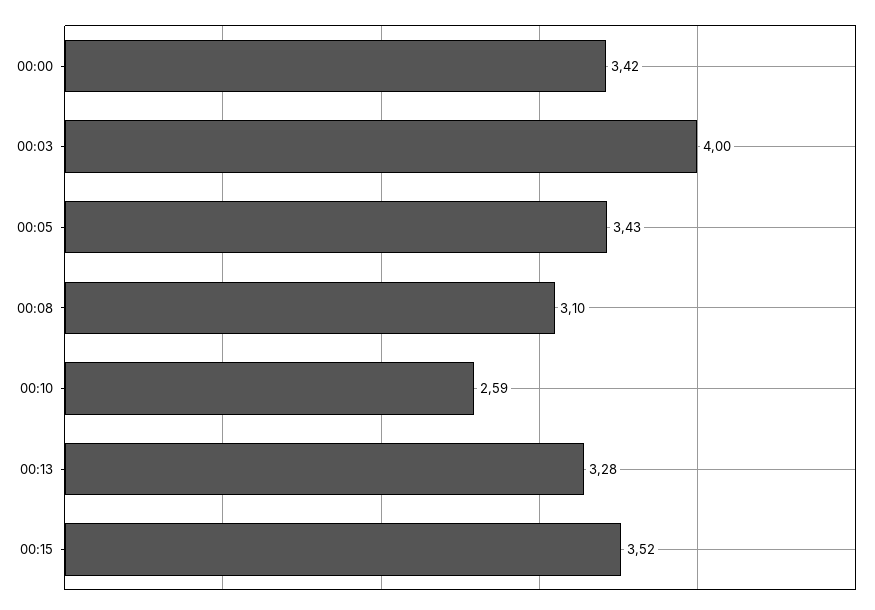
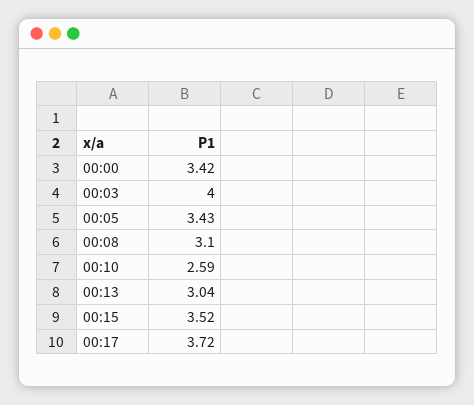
00:13: 3.28 -> 3.04
00:17: none -> 3.72

